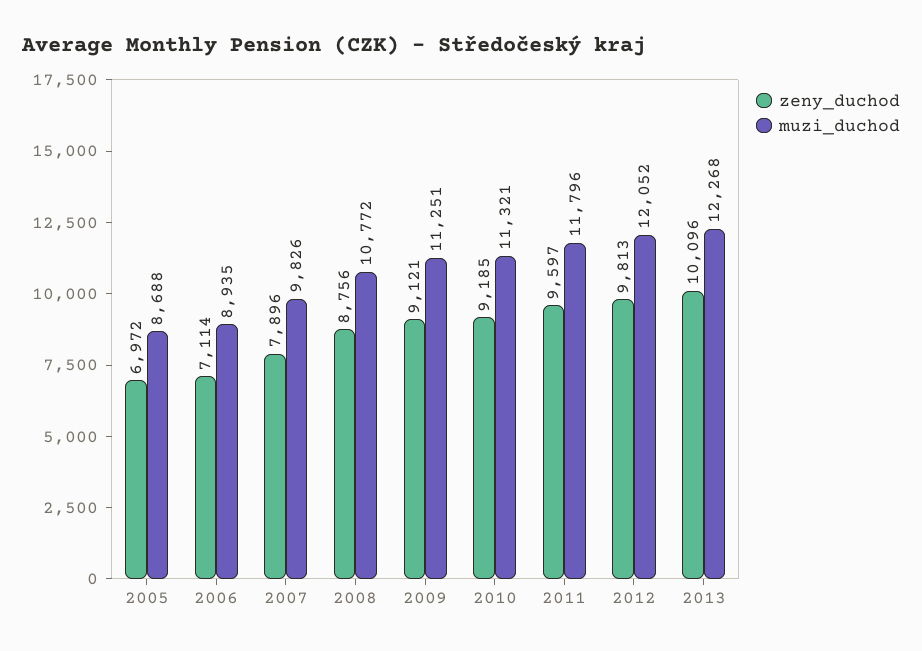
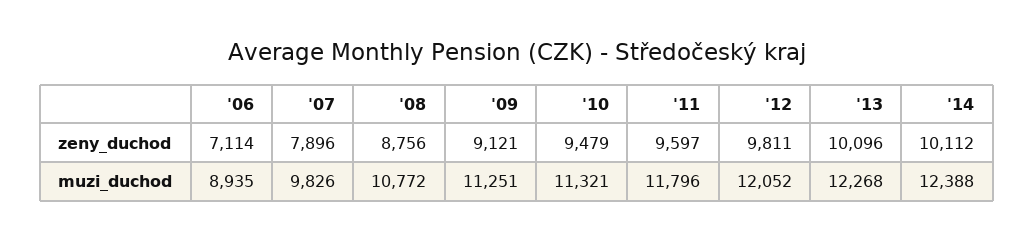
zeny_duchod, 2005: 6972 -> none
muzi_duchod, 2005: 8688 -> none
zeny_duchod, 2010: 9185 -> 9479
zeny_duchod, 2012: 9813 -> 9811
zeny_duchod, '14: none -> 10112
muzi_duchod, '14: none -> 12388

